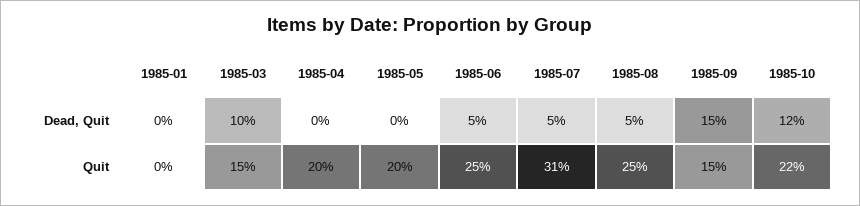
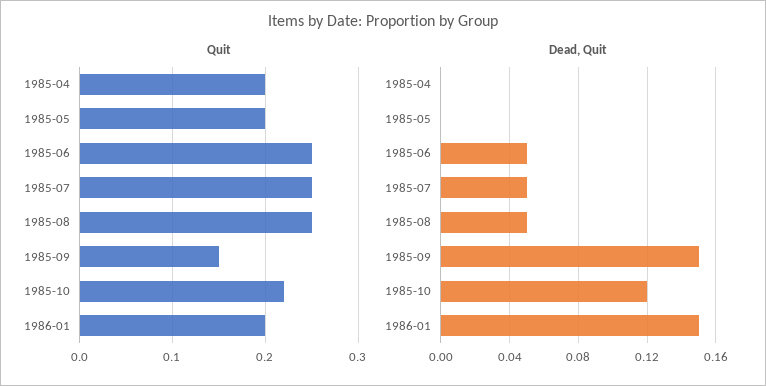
Dead, Quit, 1985-01: 0 -> none
Dead, Quit, 1985-03: 0.1 -> none
Quit, 1985-01: 0 -> none
Quit, 1985-03: 0.15 -> none
Quit, 1985-07: 0.31 -> 0.25
Quit, 1986-01: none -> 0.2
Dead, Quit, 1986-01: none -> 0.15

